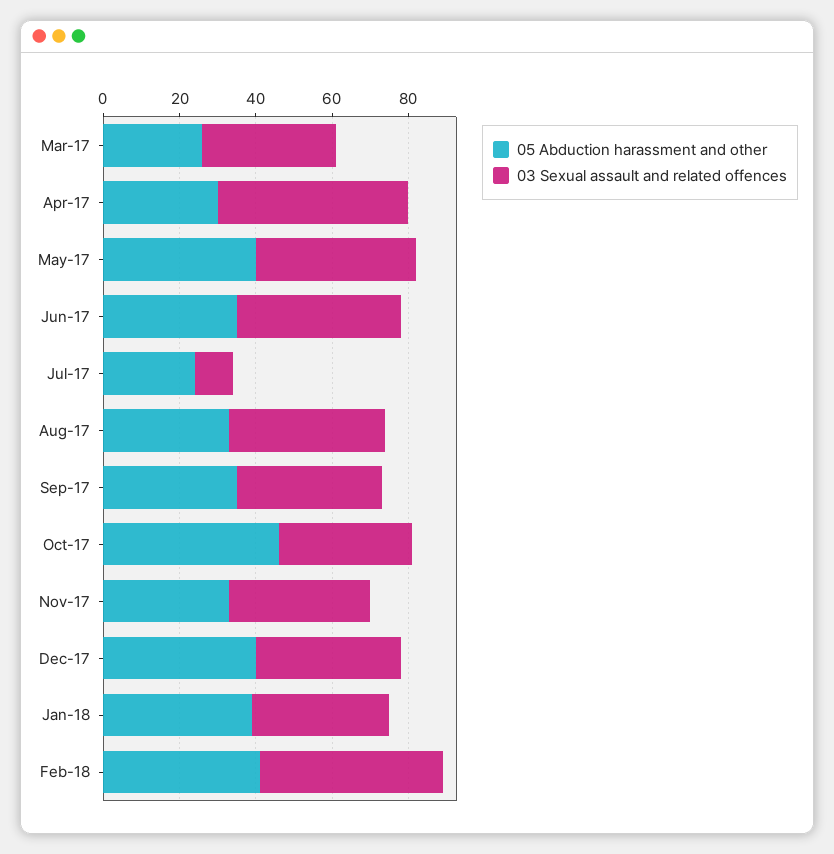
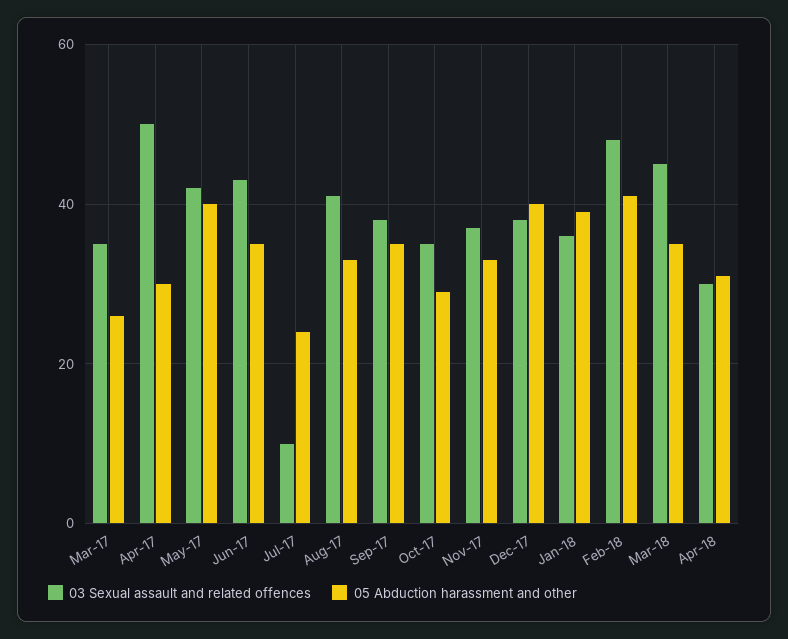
05 Abduction harassment and other, Oct-17: 45 -> 30
03 Sexual assault and related offences, Mar-18: none -> 45
05 Abduction harassment and other, Mar-18: none -> 35
03 Sexual assault and related offences, Apr-18: none -> 30
05 Abduction harassment and other, Apr-18: none -> 30

